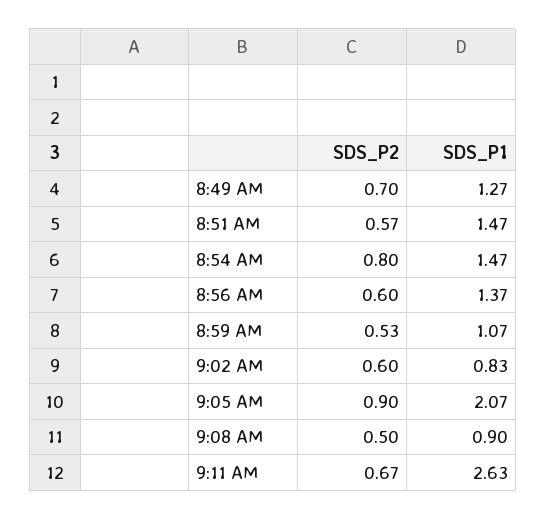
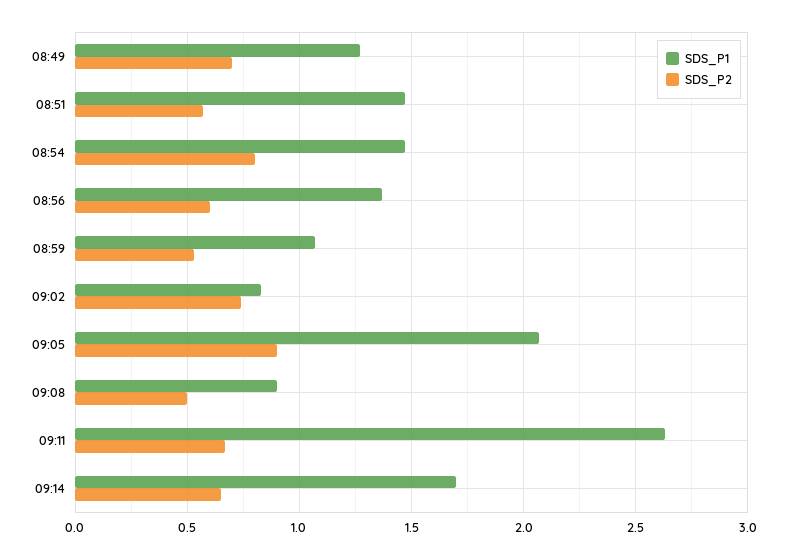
SDS_P2, 9:02 AM: 0.6 -> 0.75
SDS_P1, 09:14: none -> 1.7
SDS_P2, 09:14: none -> 0.65

